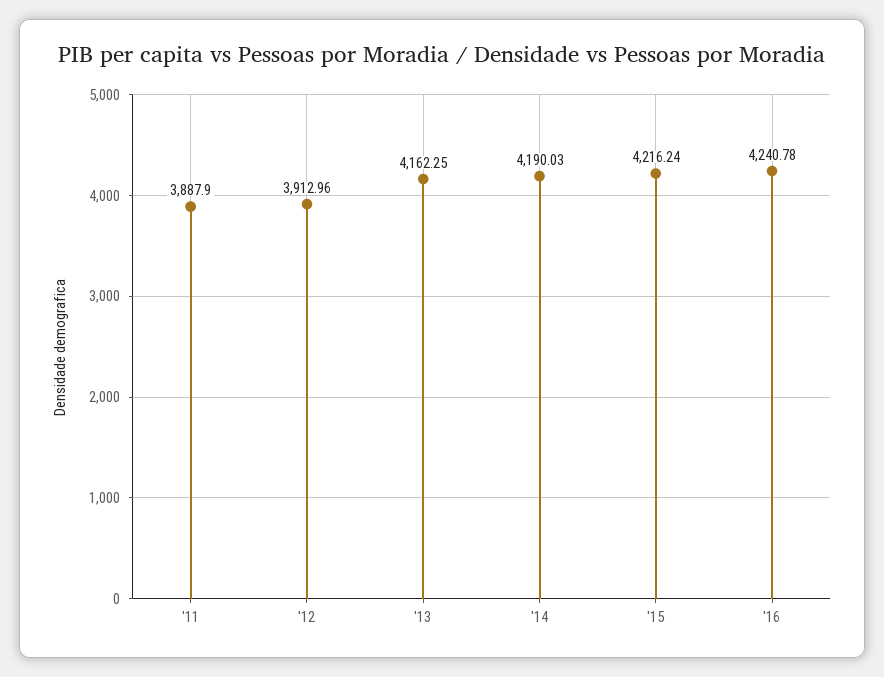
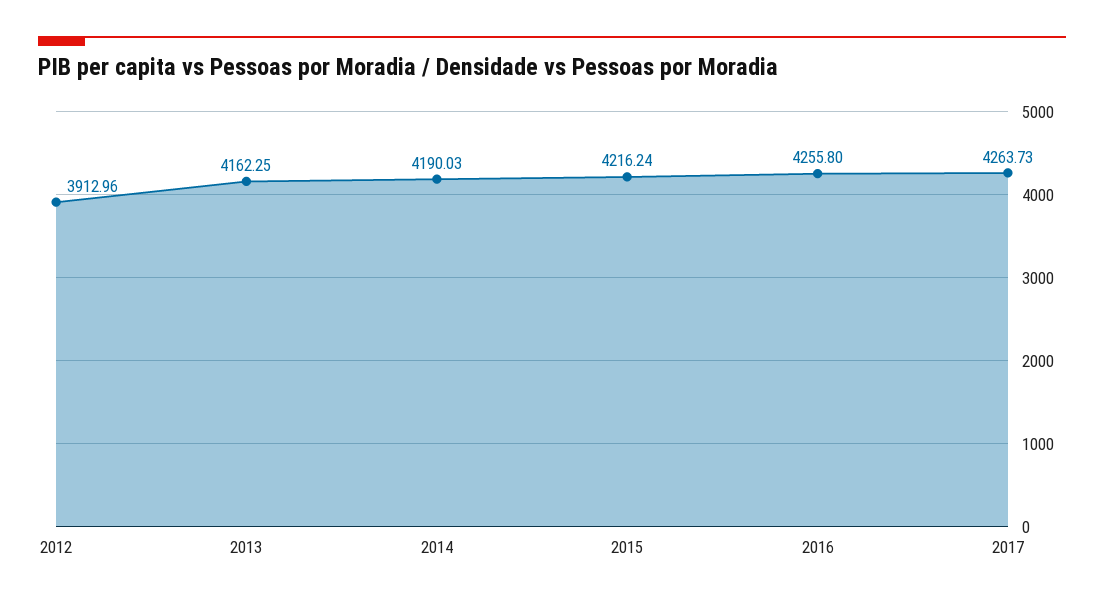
'11: 3887.9 -> none
'16: 4240.78 -> 4255.8
2017: none -> 4263.73

